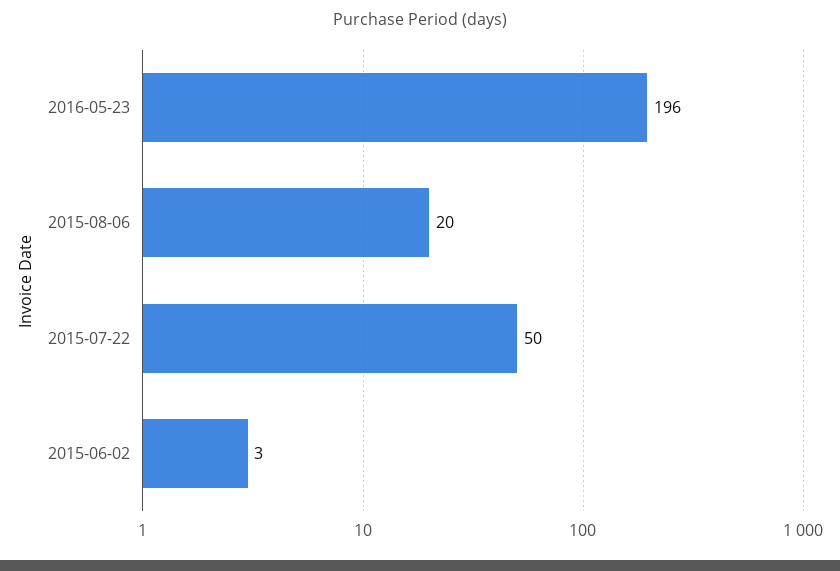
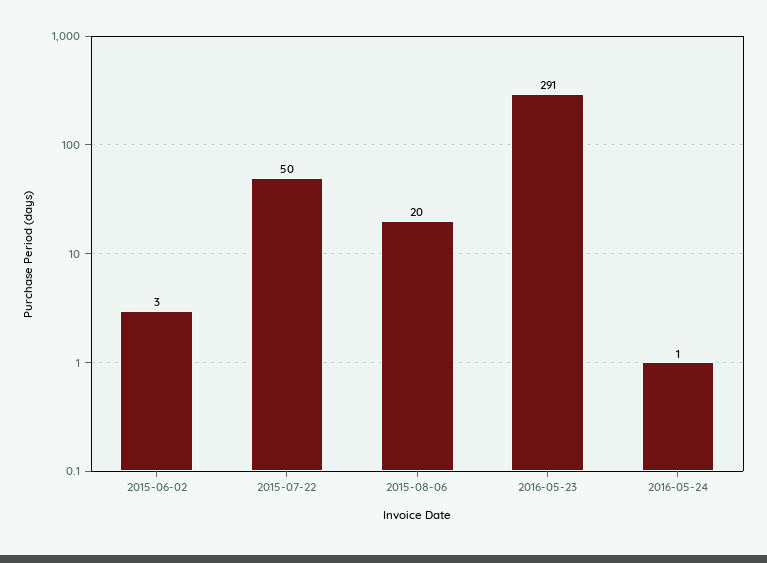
2016-05-23: 196 -> 291
2016-05-24: none -> 1

